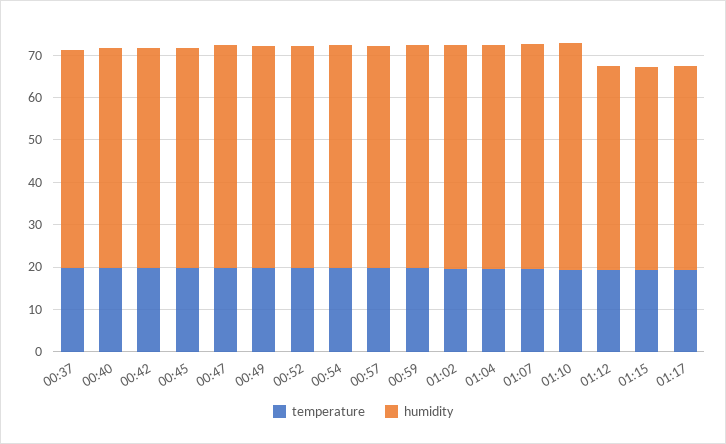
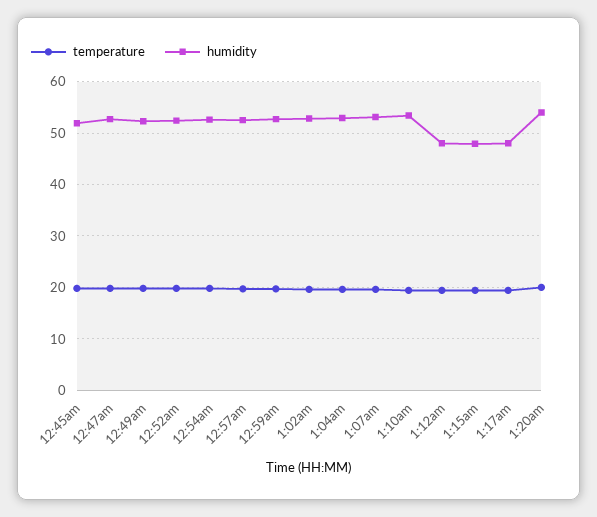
temperature, 00:37: 20 -> none
humidity, 00:37: 52 -> none
temperature, 00:40: 20 -> none
humidity, 00:40: 52 -> none
temperature, 00:42: 20 -> none
humidity, 00:42: 52 -> none
temperature, 1:20am: none -> 20
humidity, 1:20am: none -> 54

